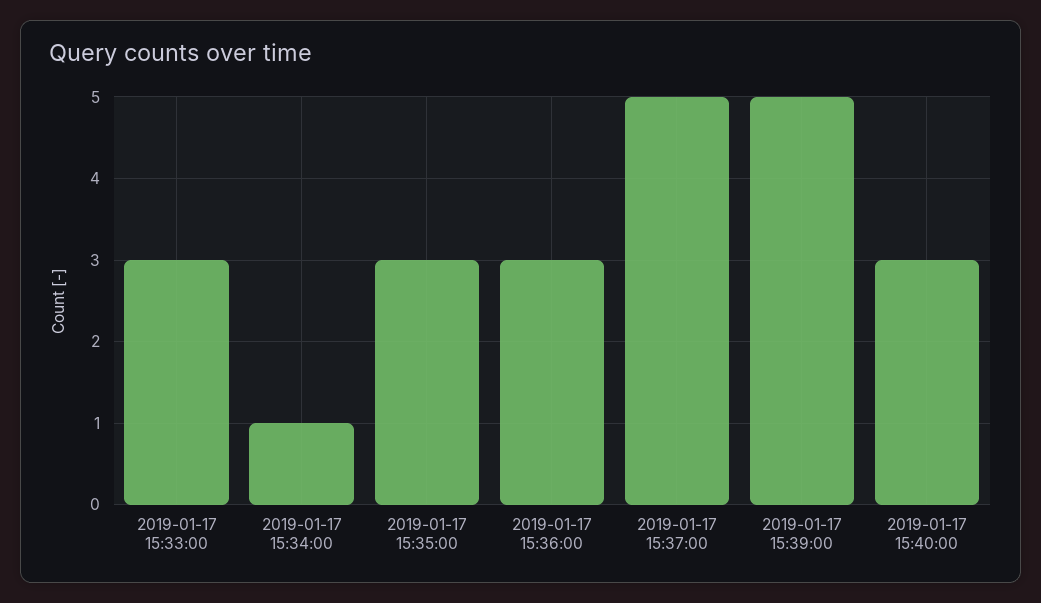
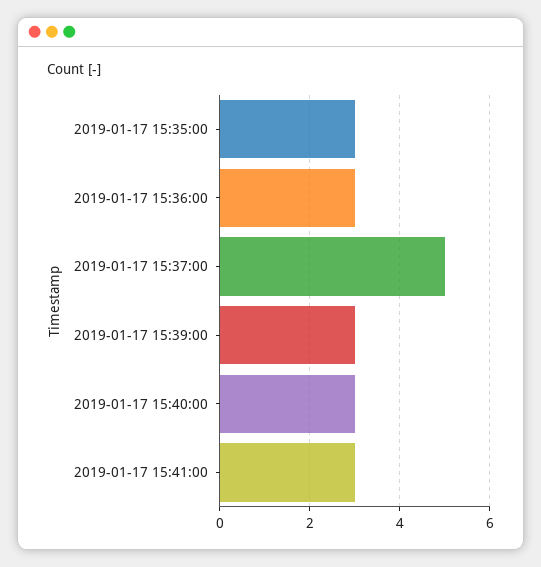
2019-01-17 15:33:00: 3 -> none
2019-01-17 15:34:00: 1 -> none
2019-01-17 15:39:00: 5 -> 3
2019-01-17 15:41:00: none -> 3

